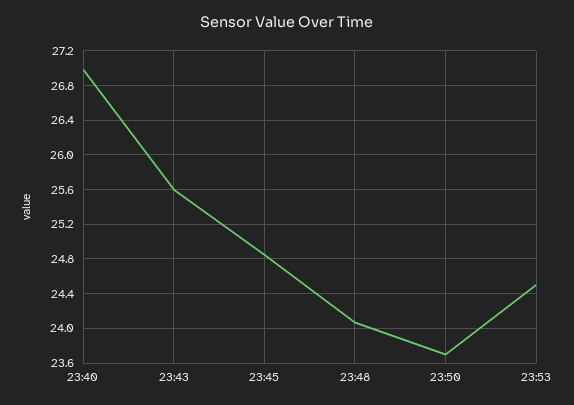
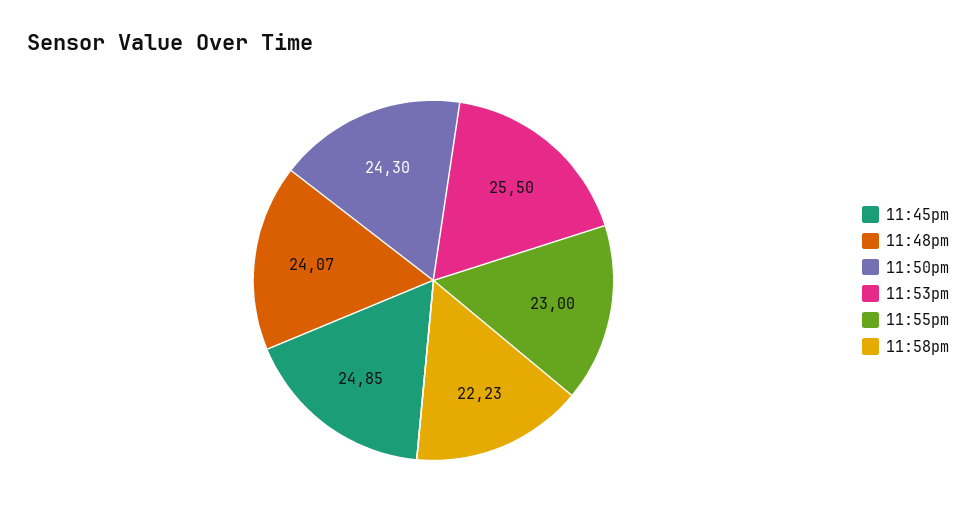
23:40: 27 -> none
23:43: 25.6 -> none
23:50: 23.7 -> 24.3
23:53: 24.5 -> 25.5
11:55pm: none -> 23
11:58pm: none -> 22.23

